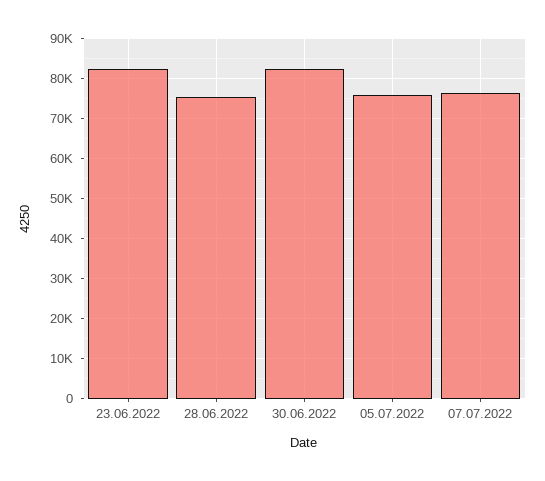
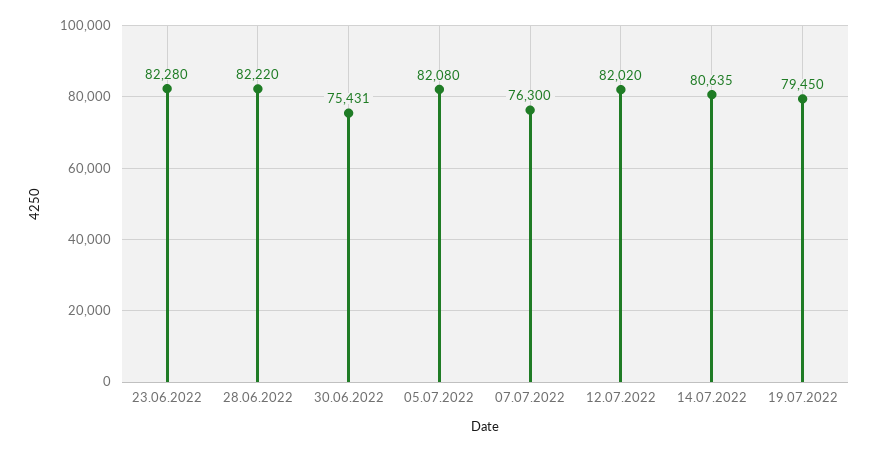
28.06.2022: 76000 -> 82220
30.06.2022: 82000 -> 75431
05.07.2022: 76000 -> 82080
12.07.2022: none -> 82020
14.07.2022: none -> 80635
19.07.2022: none -> 79450

